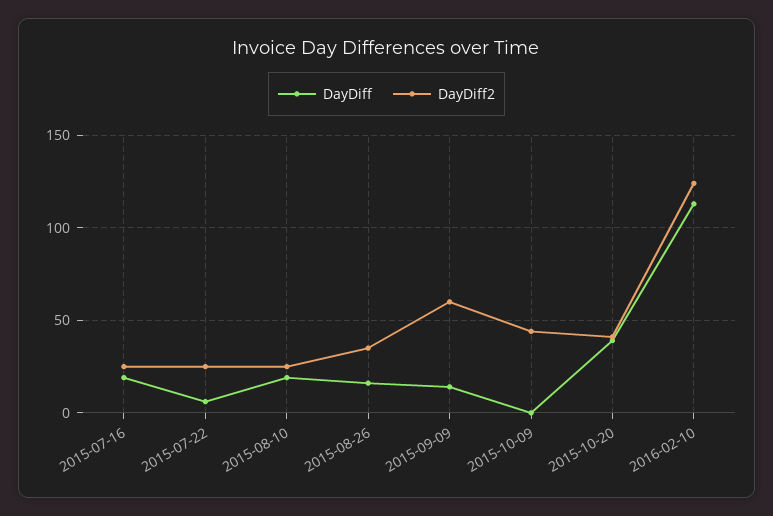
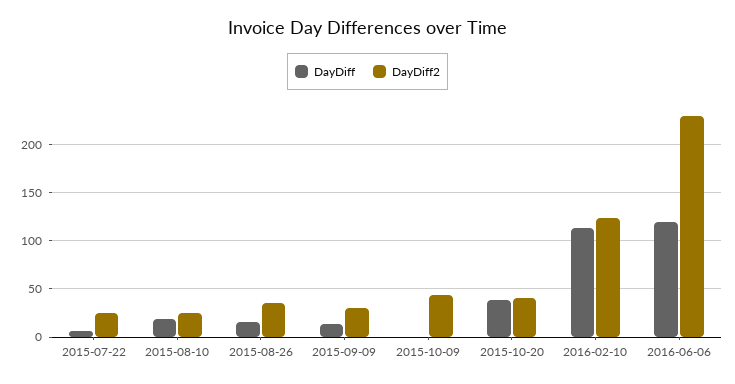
DayDiff, 2015-07-16: 20 -> none
DayDiff2, 2015-07-16: 25 -> none
DayDiff2, 2015-09-09: 60 -> 30
DayDiff, 2016-06-06: none -> 120
DayDiff2, 2016-06-06: none -> 230

